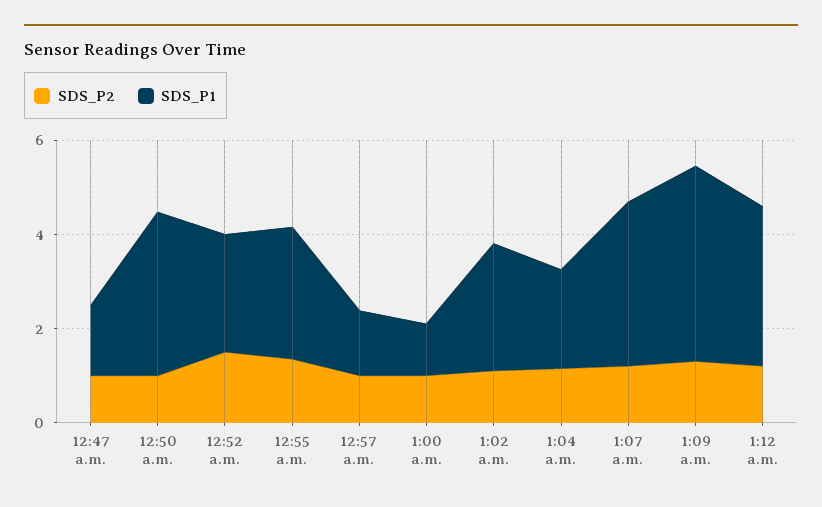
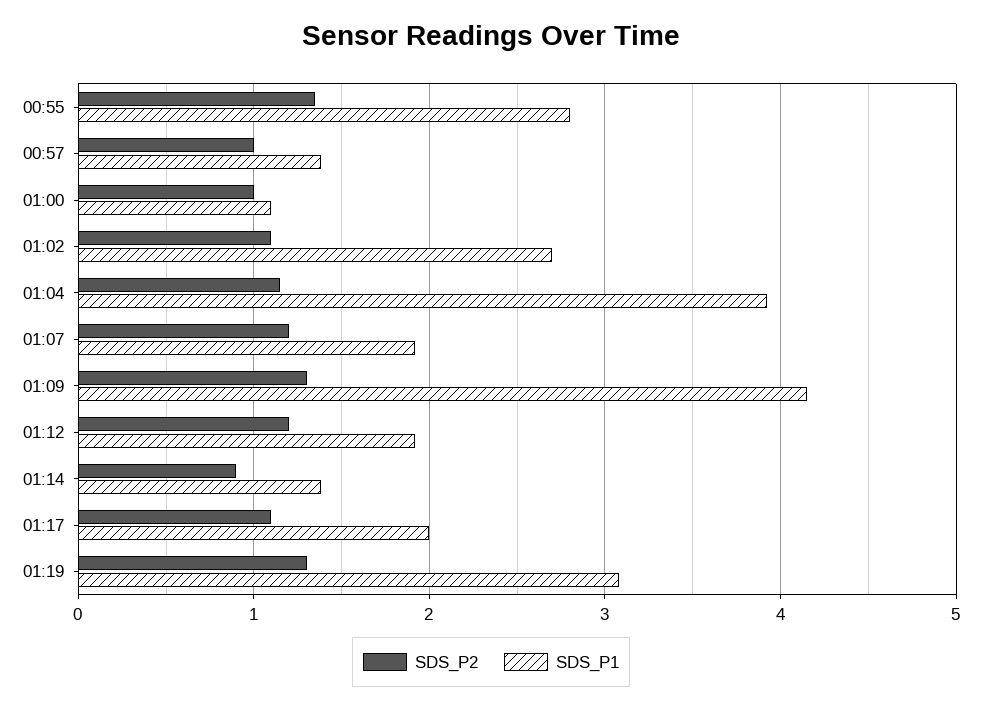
SDS_P2, 12:47 a.m.: 1 -> none
SDS_P1, 12:47 a.m.: 1.5 -> none
SDS_P2, 12:50 a.m.: 1 -> none
SDS_P1, 12:50 a.m.: 3.5 -> none
SDS_P2, 12:52 a.m.: 1.5 -> none
SDS_P1, 12:52 a.m.: 2.5 -> none
SDS_P1, 1:04 a.m.: 2 -> 3.9
SDS_P1, 1:07 a.m.: 3.5 -> 1.9
SDS_P1, 1:12 a.m.: 3.5 -> 1.9
SDS_P2, 01:14: none -> 0.9
SDS_P1, 01:14: none -> 1.4
SDS_P2, 01:17: none -> 1.1
SDS_P1, 01:17: none -> 2
SDS_P2, 01:19: none -> 1.3
SDS_P1, 01:19: none -> 3.1

